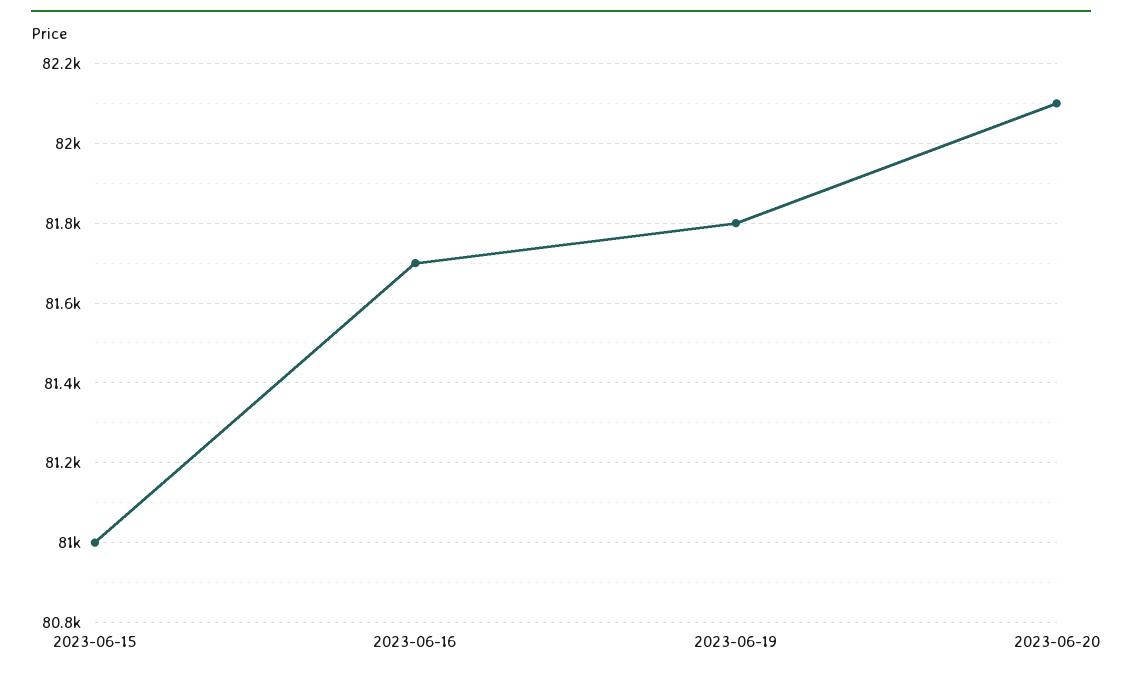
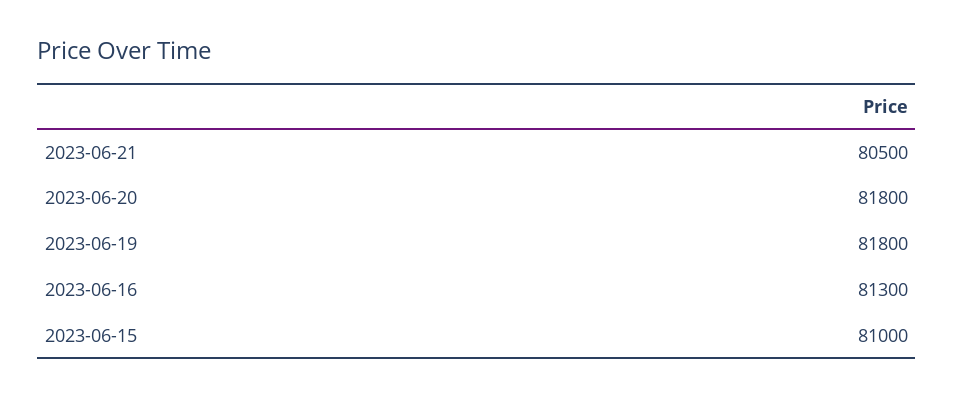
2023-06-16: 81700 -> 81300
2023-06-20: 82100 -> 81800
2023-06-21: none -> 80500

